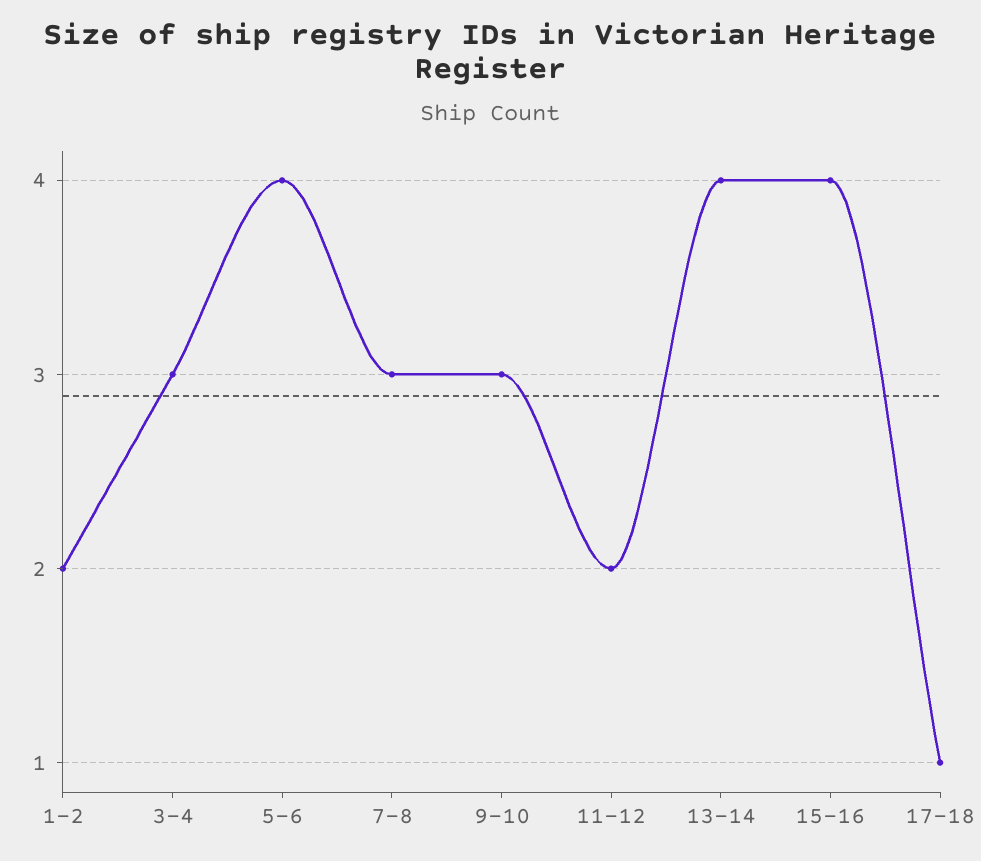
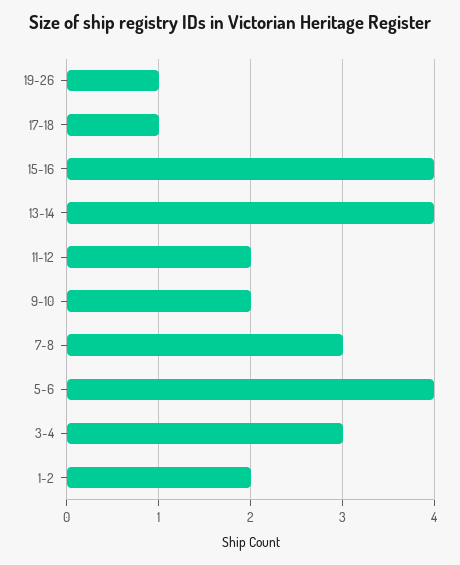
9-10: 3 -> 2
19-26: none -> 1

